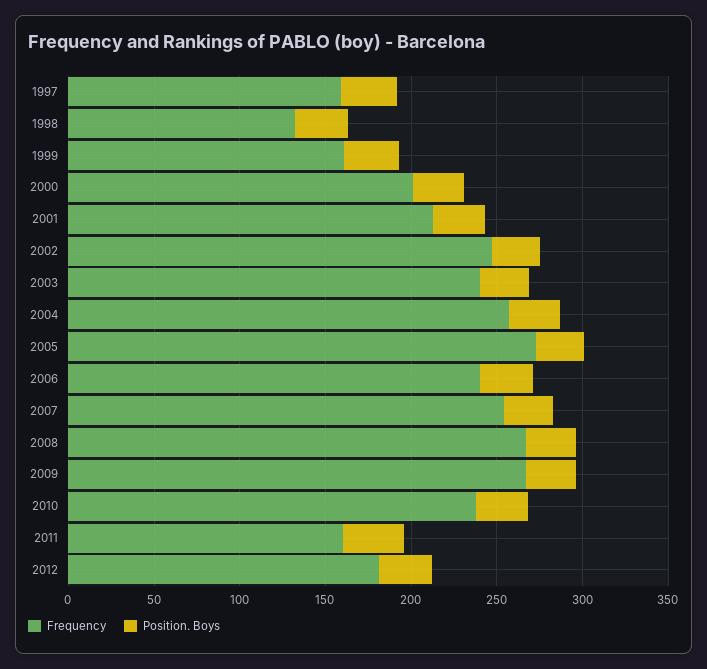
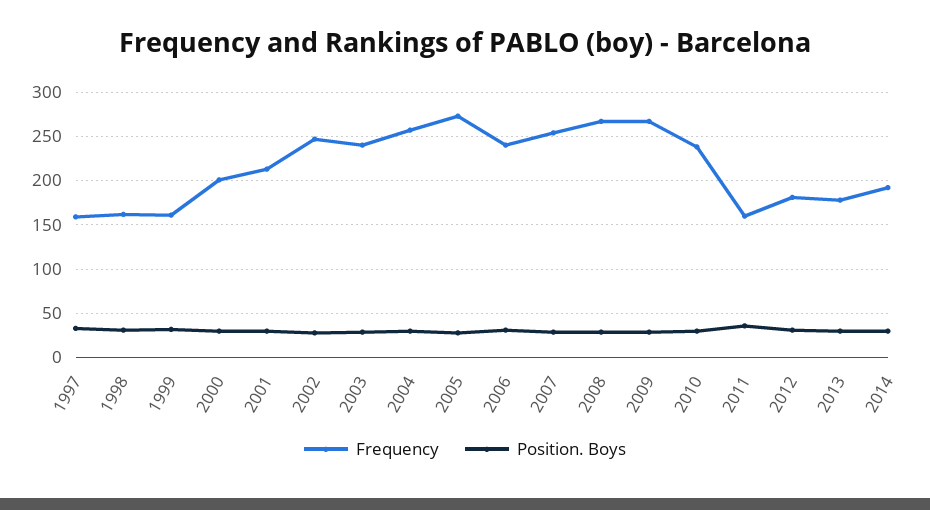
Frequency, 1998: 130 -> 160
Frequency, 2013: none -> 180
Position. Boys, 2013: none -> 30
Frequency, 2014: none -> 190
Position. Boys, 2014: none -> 30

